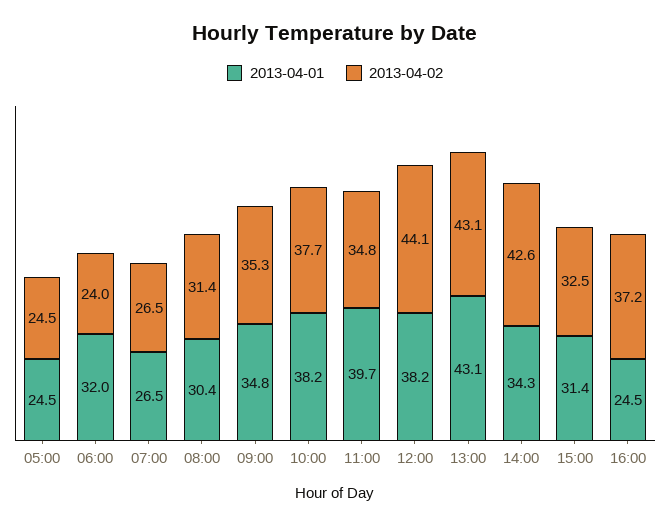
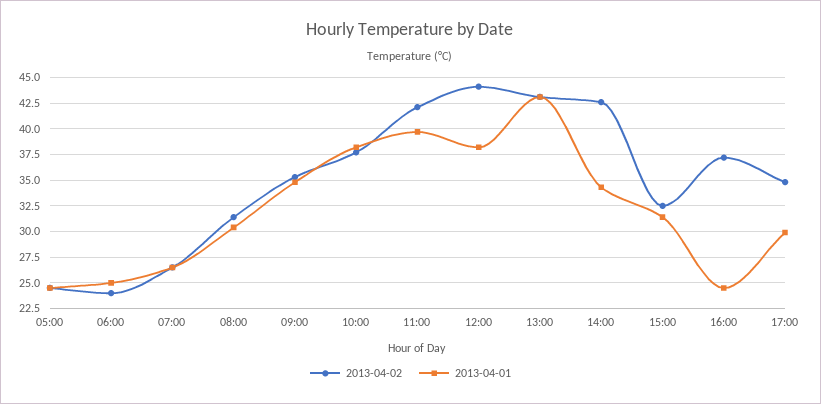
2013-04-01, 06:00: 32 -> 25
2013-04-02, 11:00: 34.8 -> 42.5
2013-04-02, 17:00: none -> 35
2013-04-01, 17:00: none -> 30

